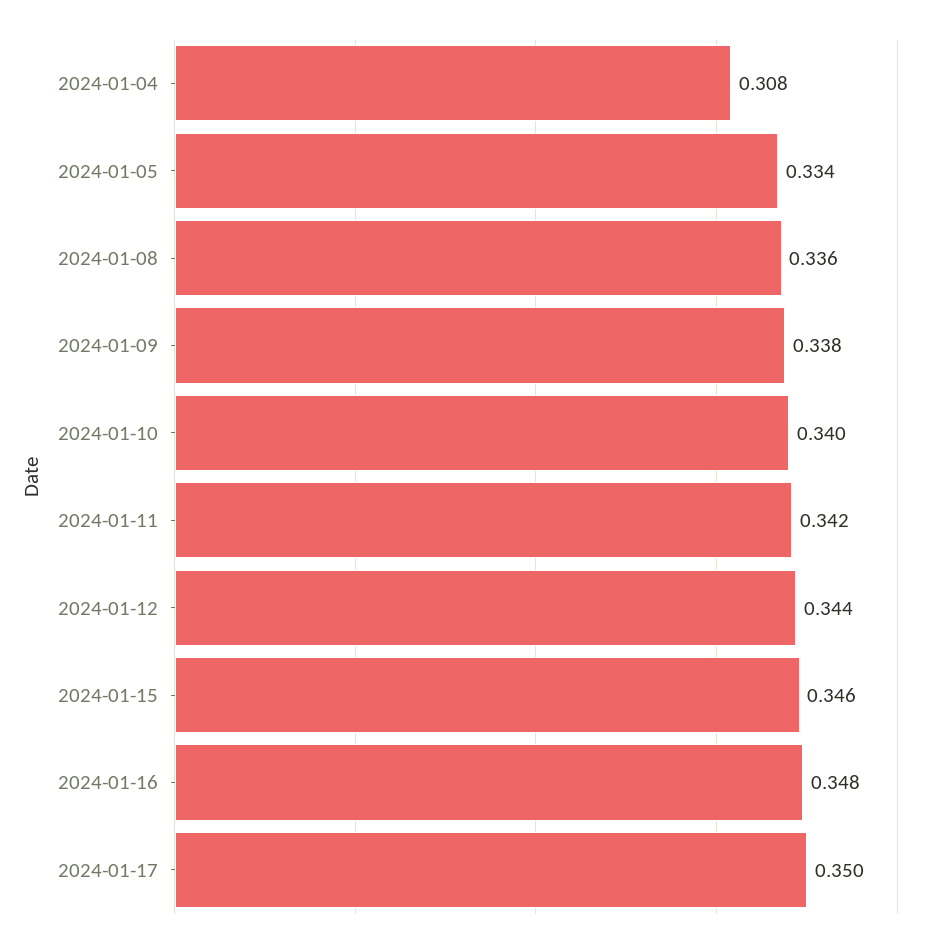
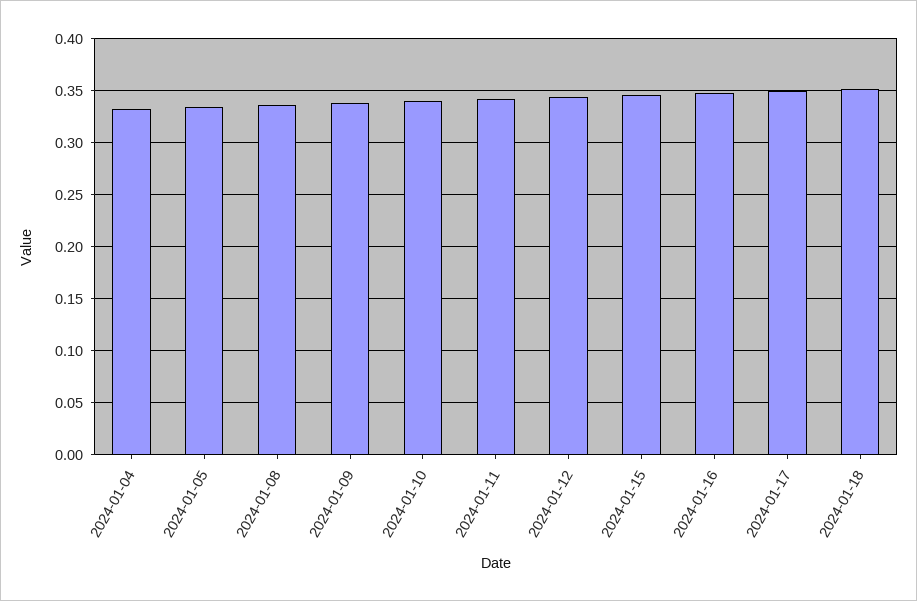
2024-01-04: 0.308 -> 0.33
2024-01-18: none -> 0.35

